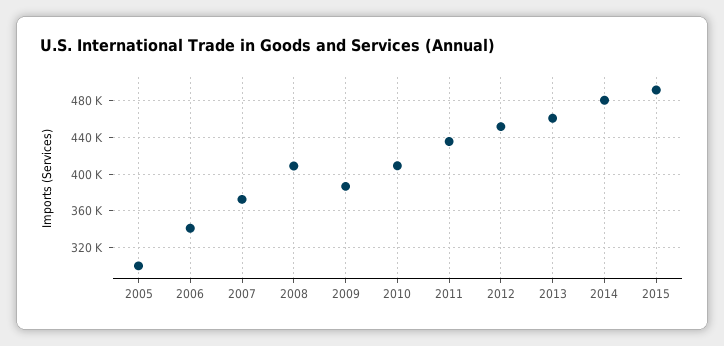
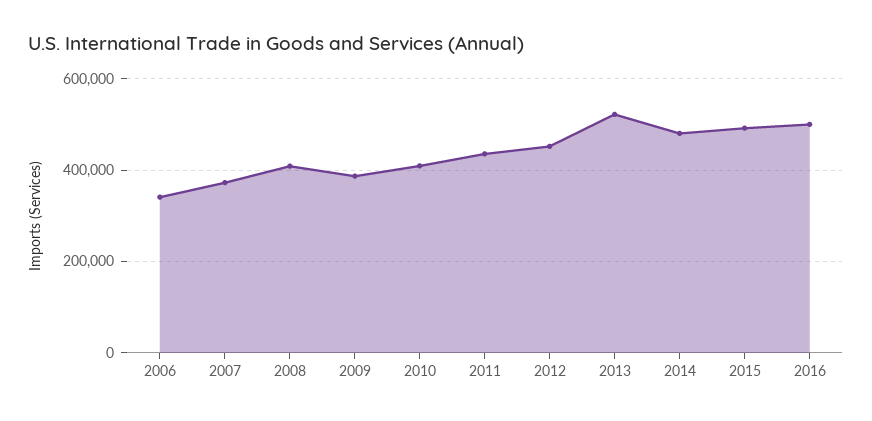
2005: 300000 -> none
2013: 460000 -> 520000
2016: none -> 500000

